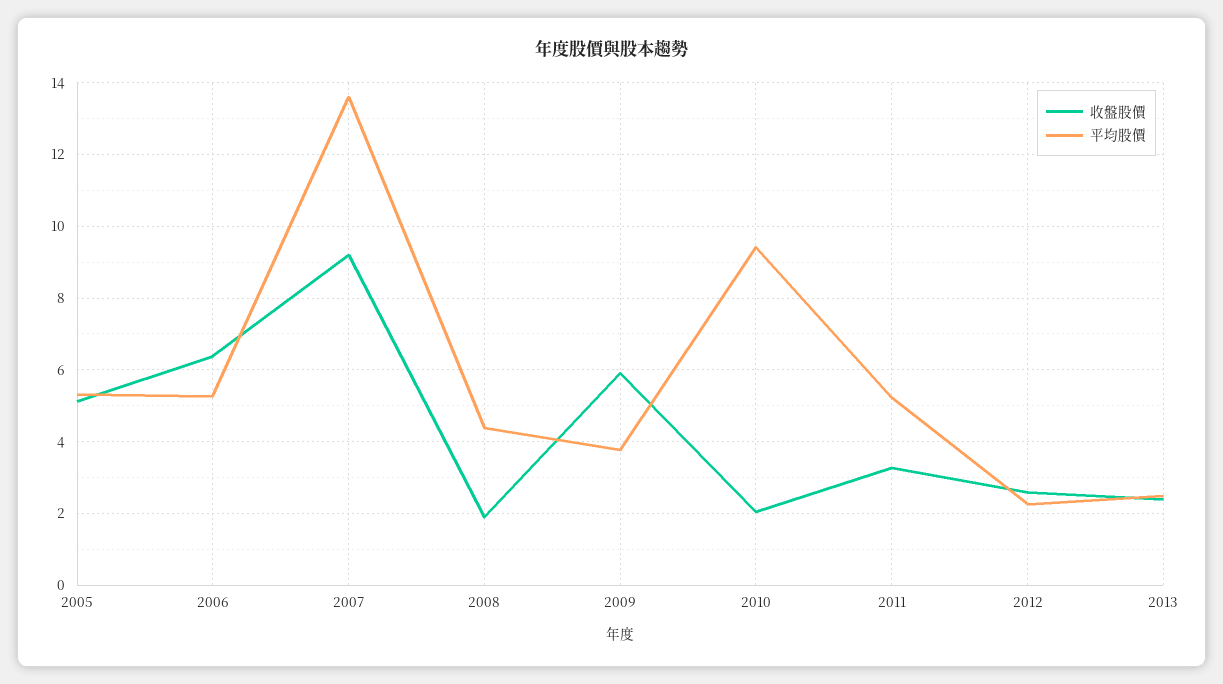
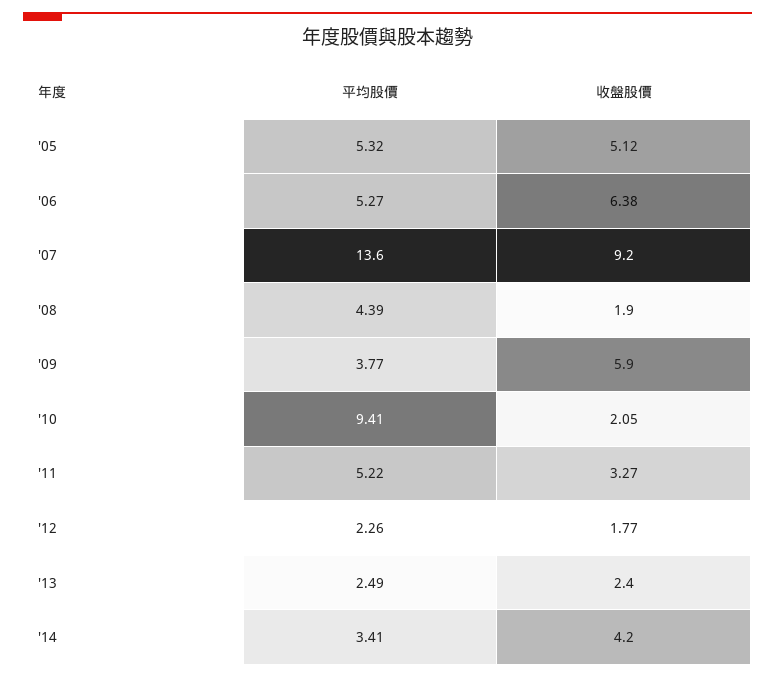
收盤股價, 2012: 2.6 -> 1.77
平均股價, '14: none -> 3.41
收盤股價, '14: none -> 4.2

